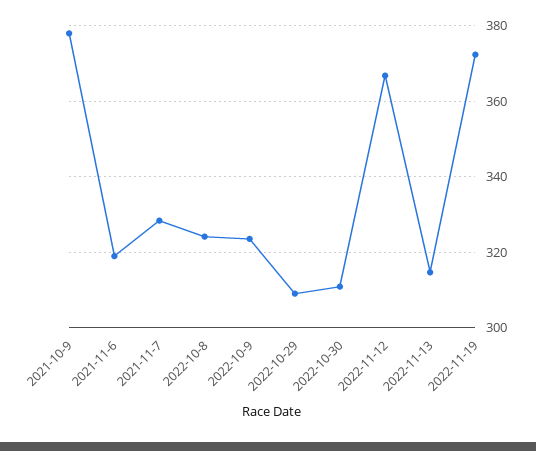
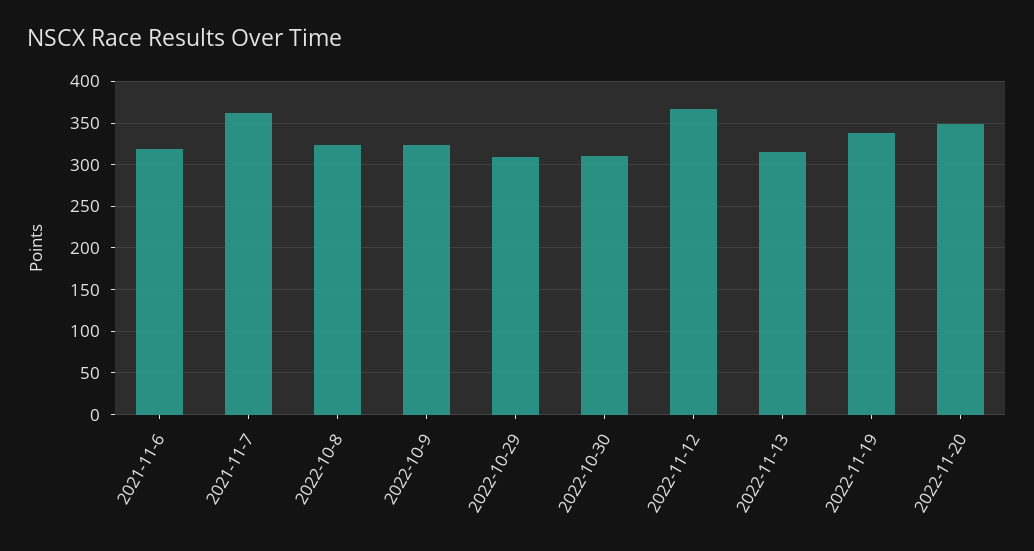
2021-10-9: 378 -> none
2021-11-7: 328 -> 360
2022-11-19: 372 -> 340
2022-11-20: none -> 350

